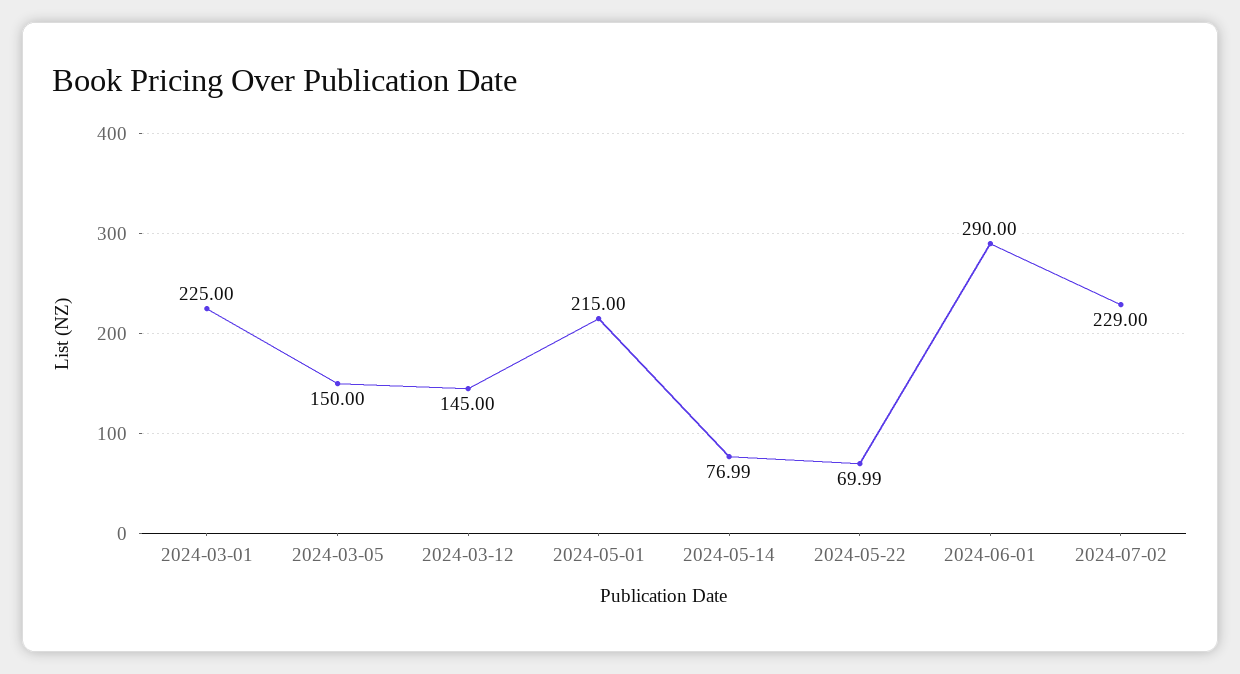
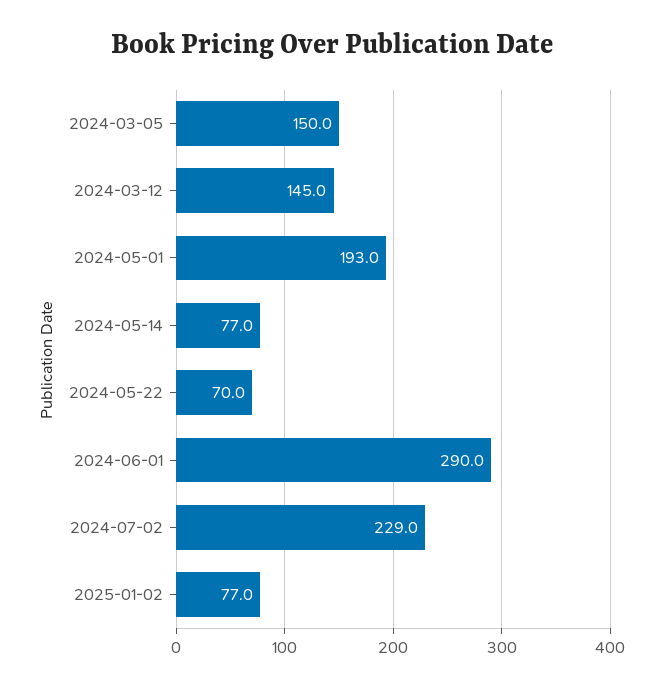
2024-03-01: 225 -> none
2024-05-01: 215 -> 193
2025-01-02: none -> 77

